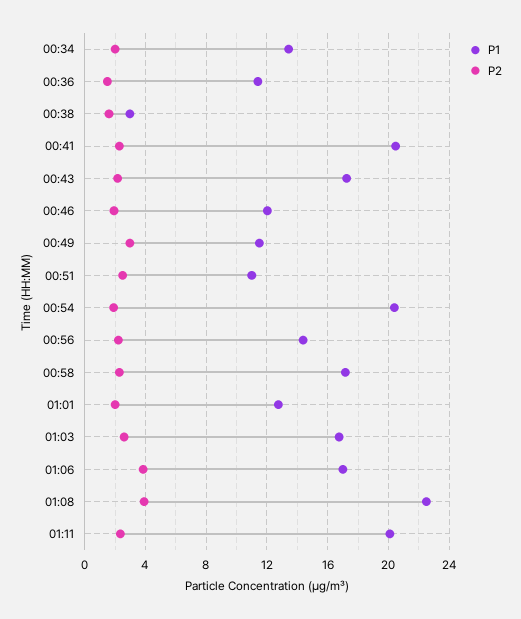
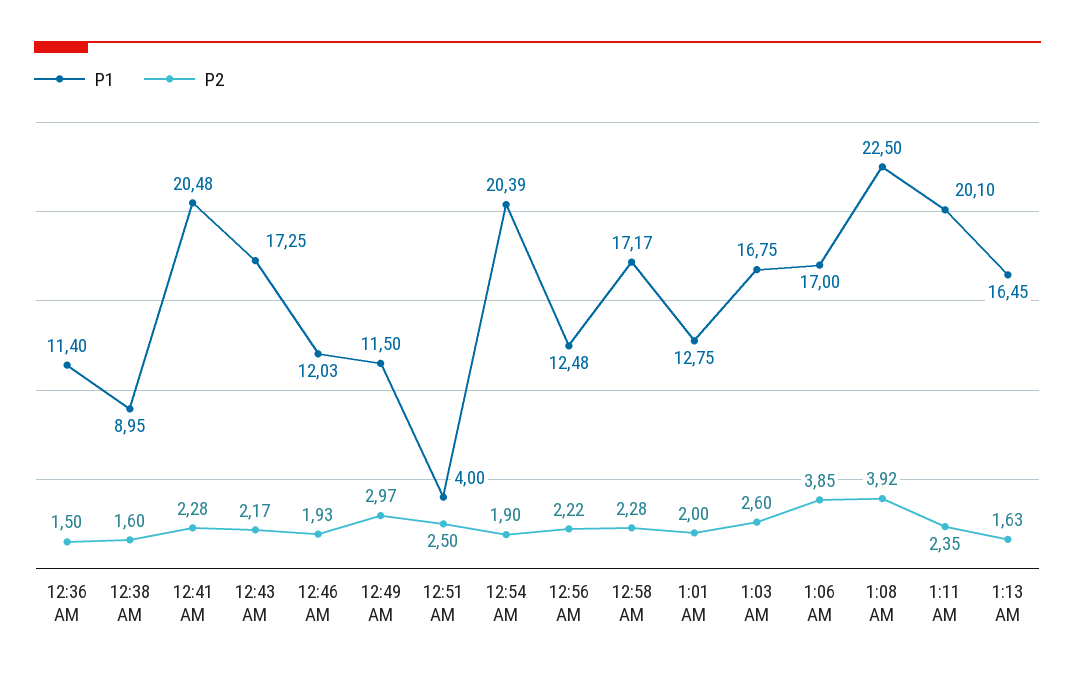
P1, 00:34: 13.5 -> none
P2, 00:34: 2 -> none
P1, 00:38: 3 -> 8.95
P1, 00:51: 11 -> 4
P1, 00:56: 14.5 -> 12.48
P1, 1:13 AM: none -> 16.45
P2, 1:13 AM: none -> 1.63

